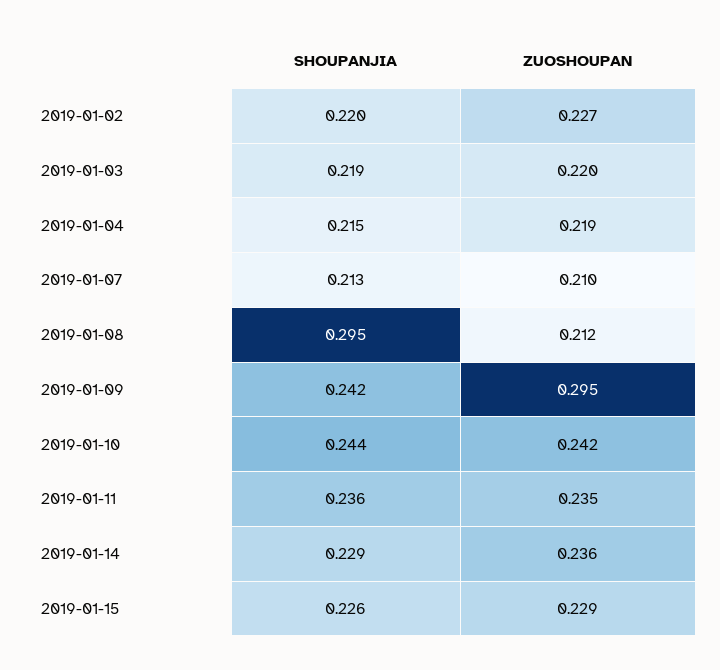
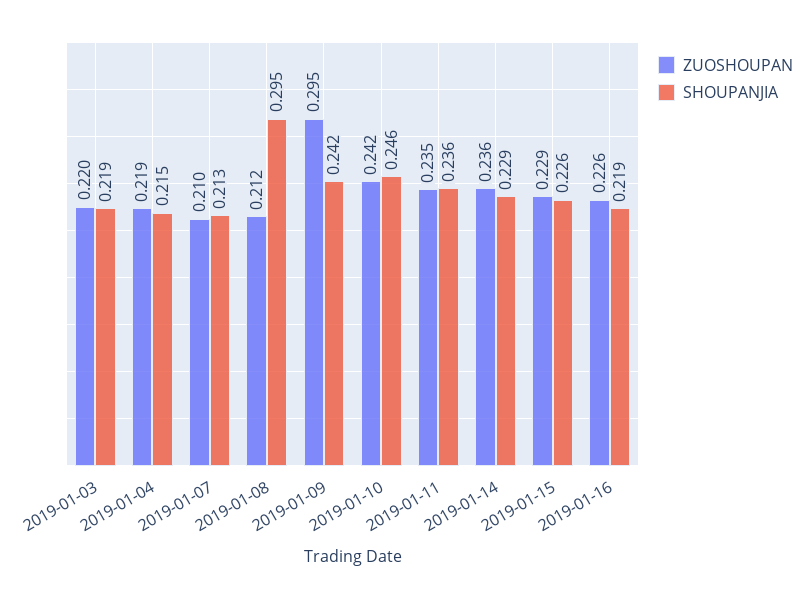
SHOUPANJIA, 2019-01-02: 0.22 -> none
ZUOSHOUPAN, 2019-01-02: 0.227 -> none
SHOUPANJIA, 2019-01-10: 0.244 -> 0.246
ZUOSHOUPAN, 2019-01-16: none -> 0.226
SHOUPANJIA, 2019-01-16: none -> 0.219

